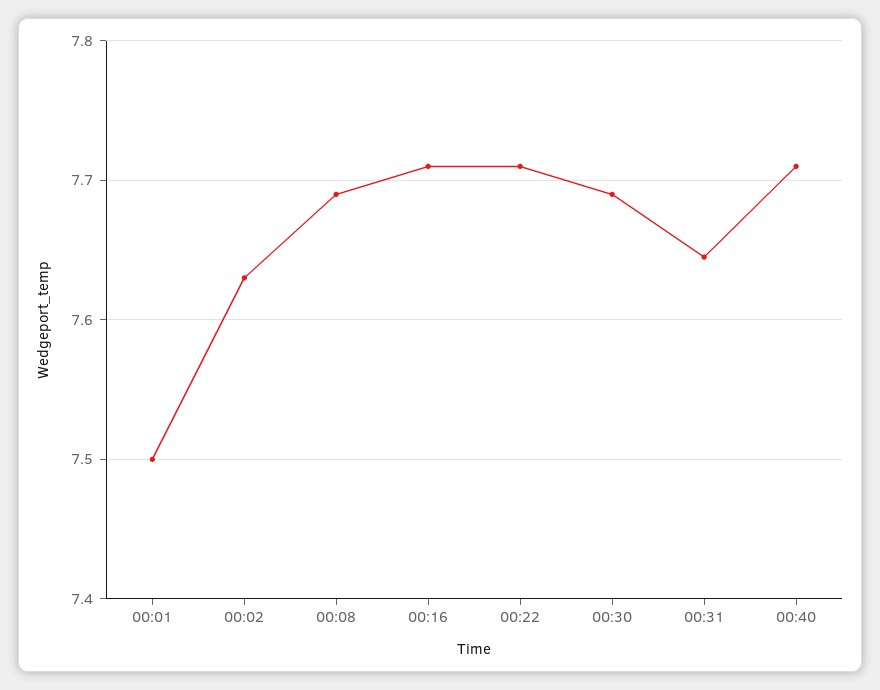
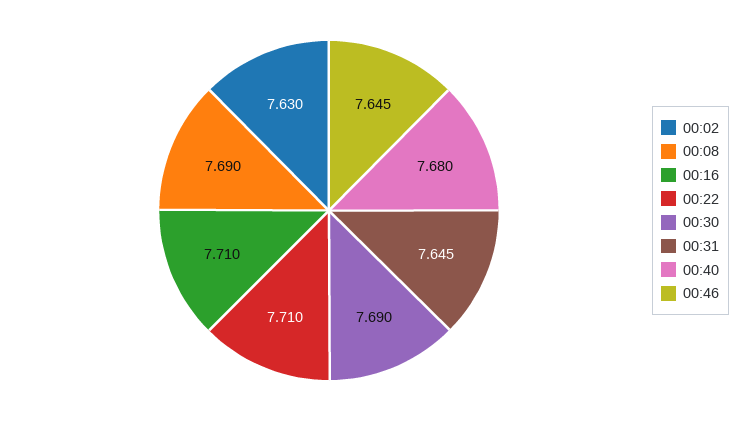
00:01: 7.5 -> none
00:40: 7.71 -> 7.68
00:46: none -> 7.645

